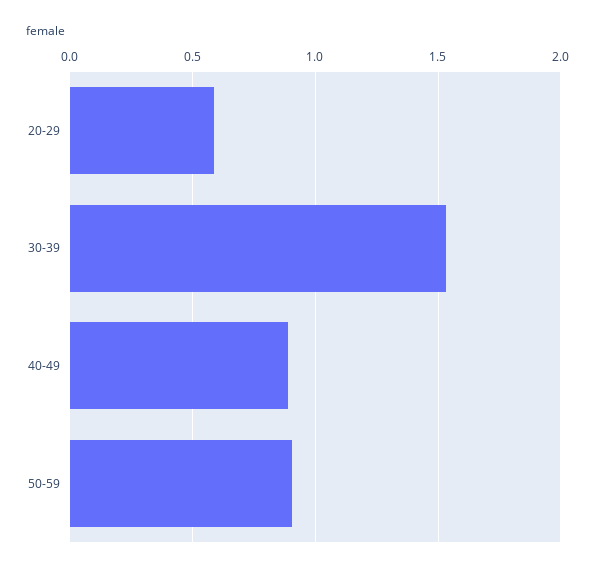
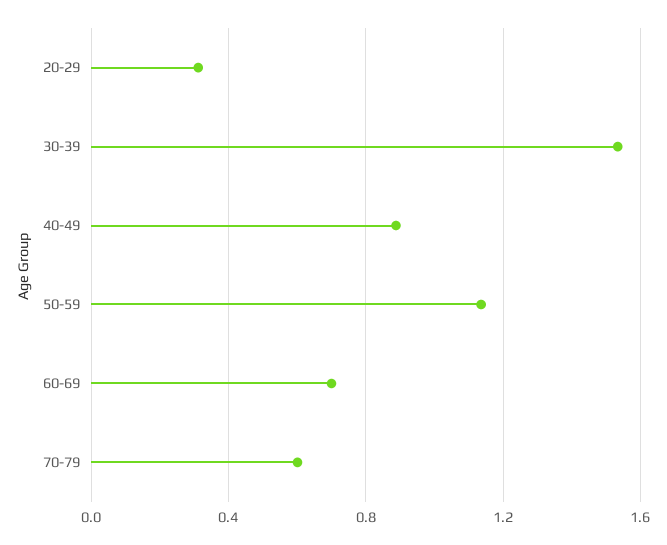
20-29: 0.6 -> 0.3
50-59: 0.9 -> 1.15
60-69: none -> 0.7
70-79: none -> 0.6

